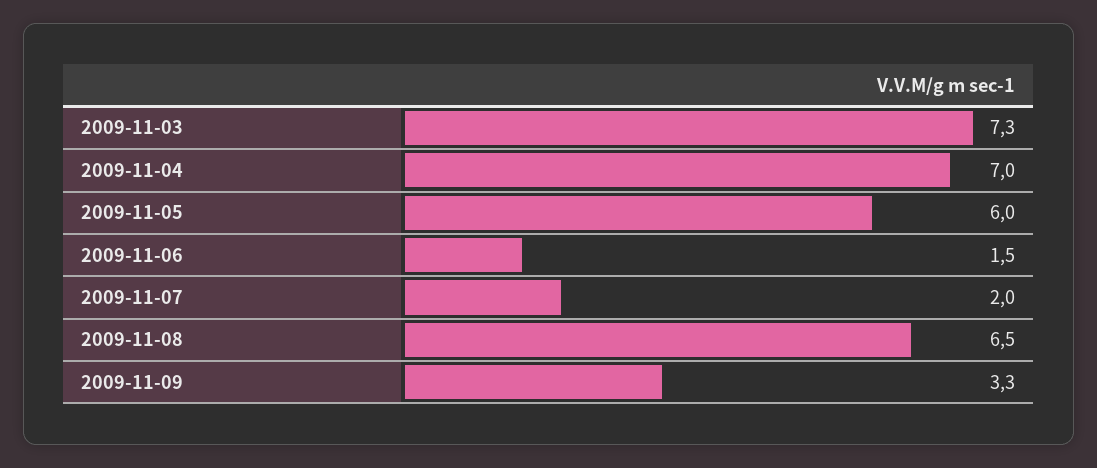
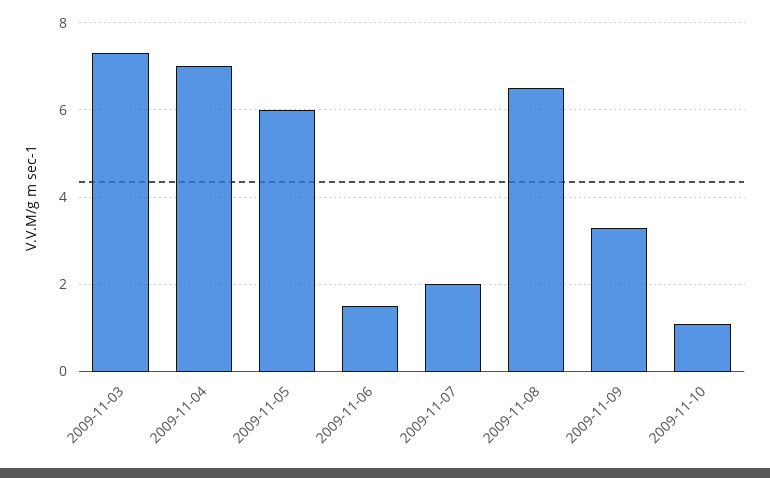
2009-11-10: none -> 1

